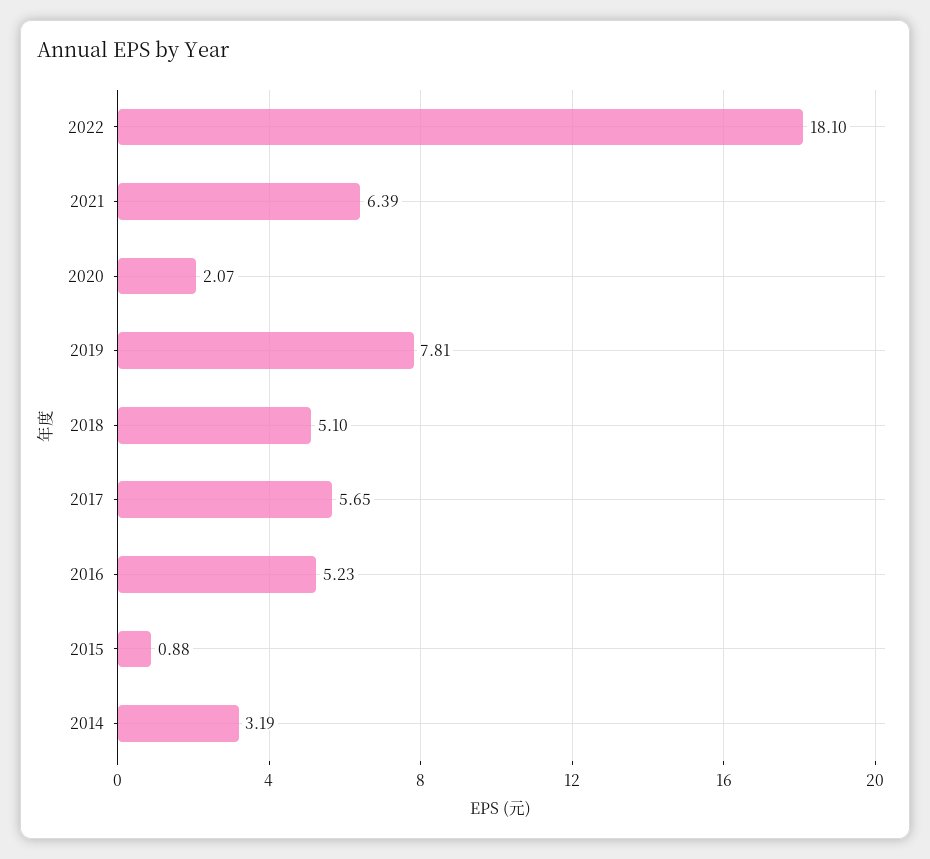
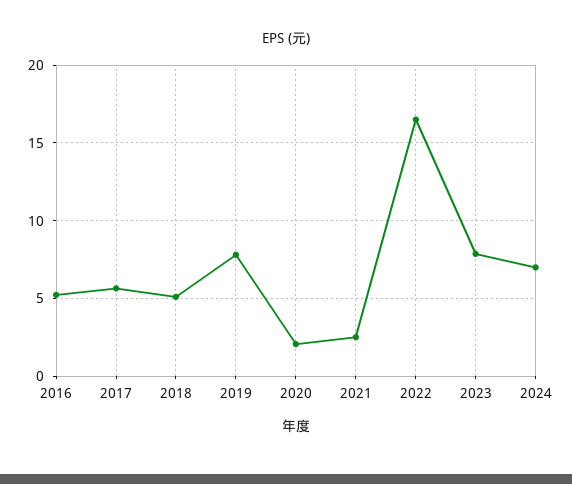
2022: 18.1 -> 16.5
2021: 6.39 -> 2.5
2015: 0.88 -> none
2014: 3.19 -> none
2023: none -> 8
2024: none -> 7

